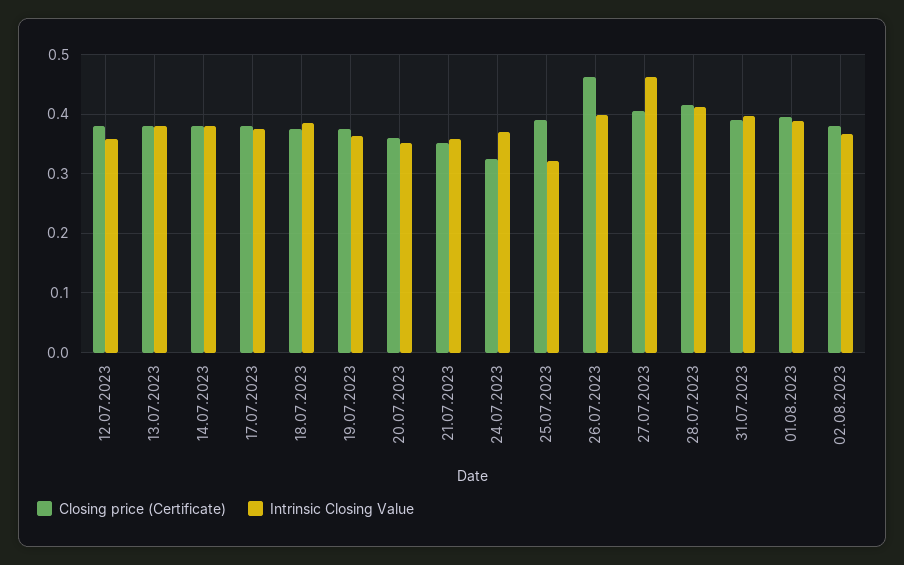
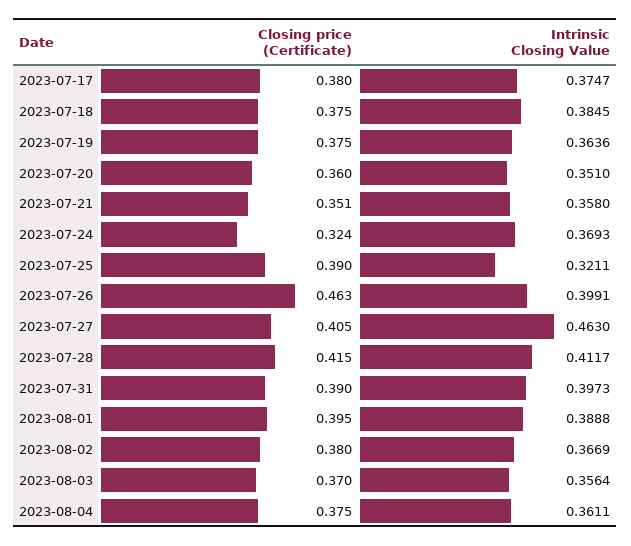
Closing price (Certificate), 12.07.2023: 0.38 -> none
Intrinsic Closing Value, 12.07.2023: 0.36 -> none
Closing price (Certificate), 13.07.2023: 0.38 -> none
Intrinsic Closing Value, 13.07.2023: 0.38 -> none
Closing price (Certificate), 14.07.2023: 0.38 -> none
Intrinsic Closing Value, 14.07.2023: 0.38 -> none
Closing price (Certificate), 2023-08-03: none -> 0.37
Intrinsic Closing Value, 2023-08-03: none -> 0.3564
Closing price (Certificate), 2023-08-04: none -> 0.375
Intrinsic Closing Value, 2023-08-04: none -> 0.3611

